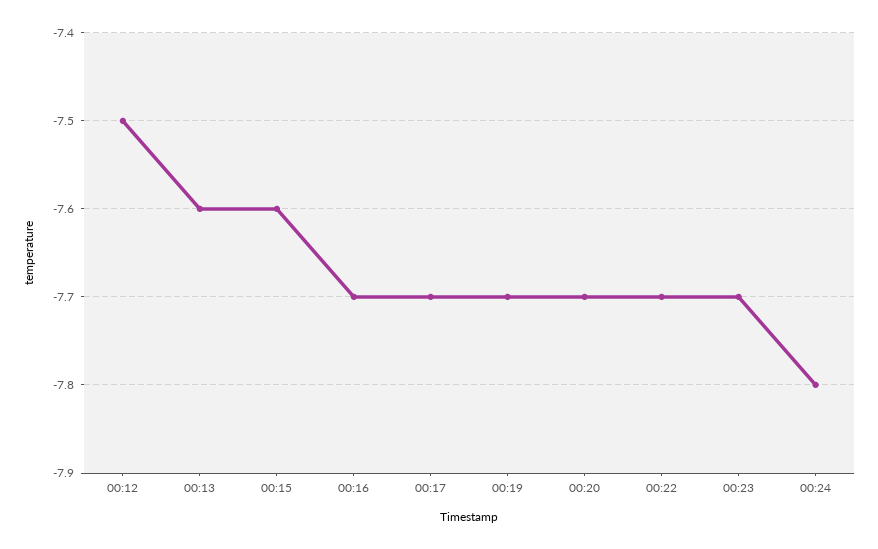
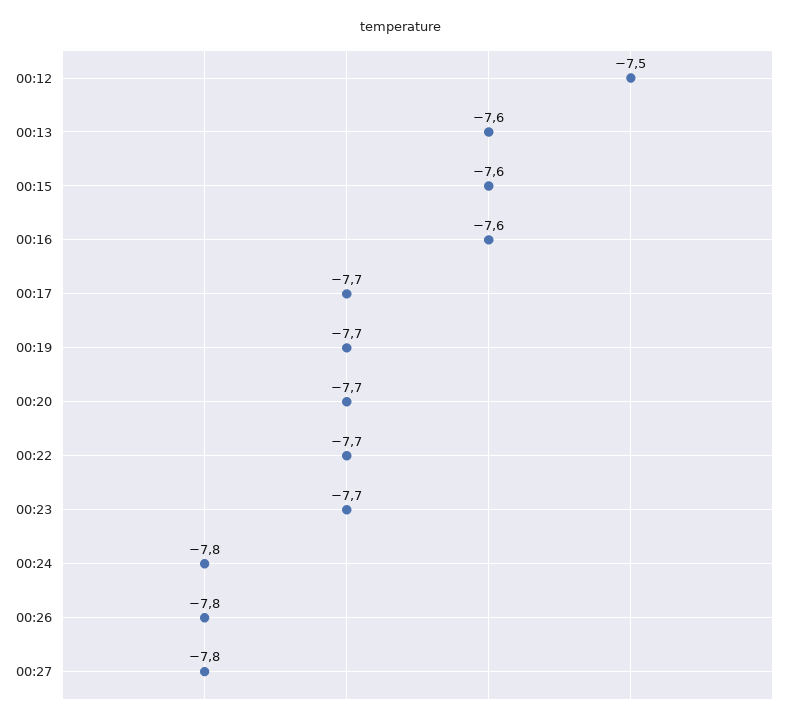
00:16: -7.7 -> -7.6
00:26: none -> -7.8
00:27: none -> -7.8

